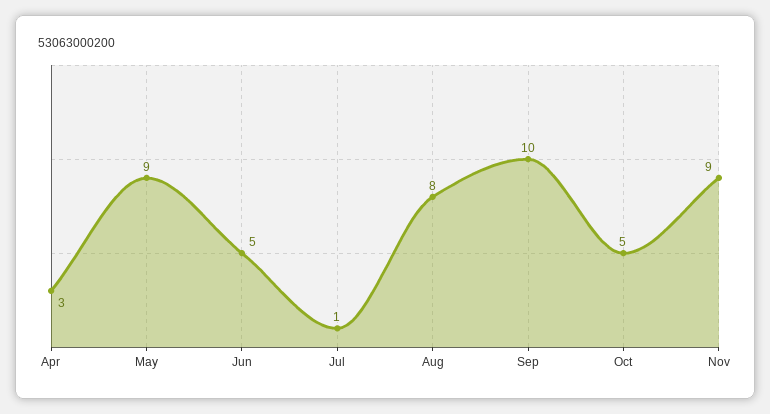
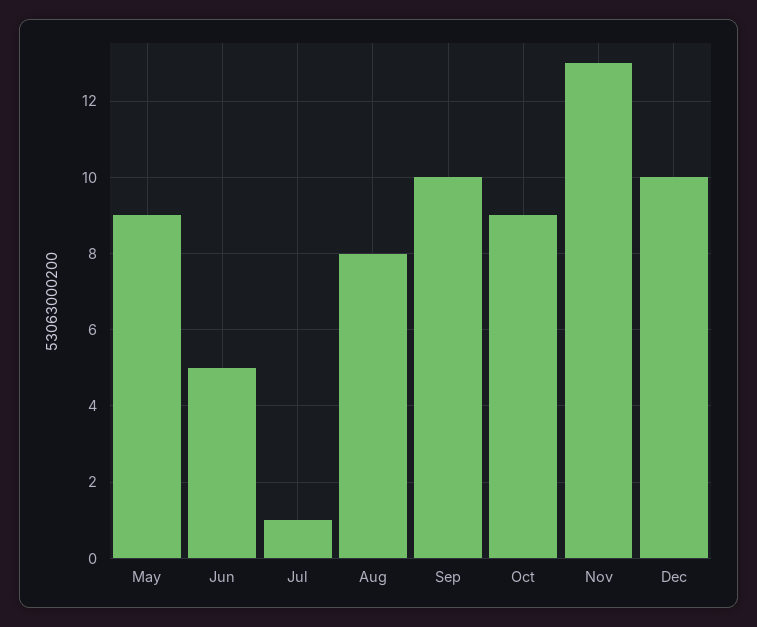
Apr: 3 -> none
Oct: 5 -> 9
Nov: 9 -> 13
Dec: none -> 10

